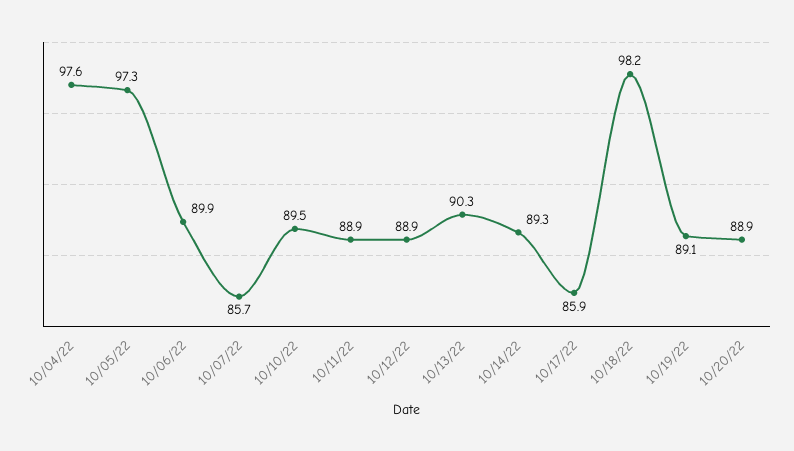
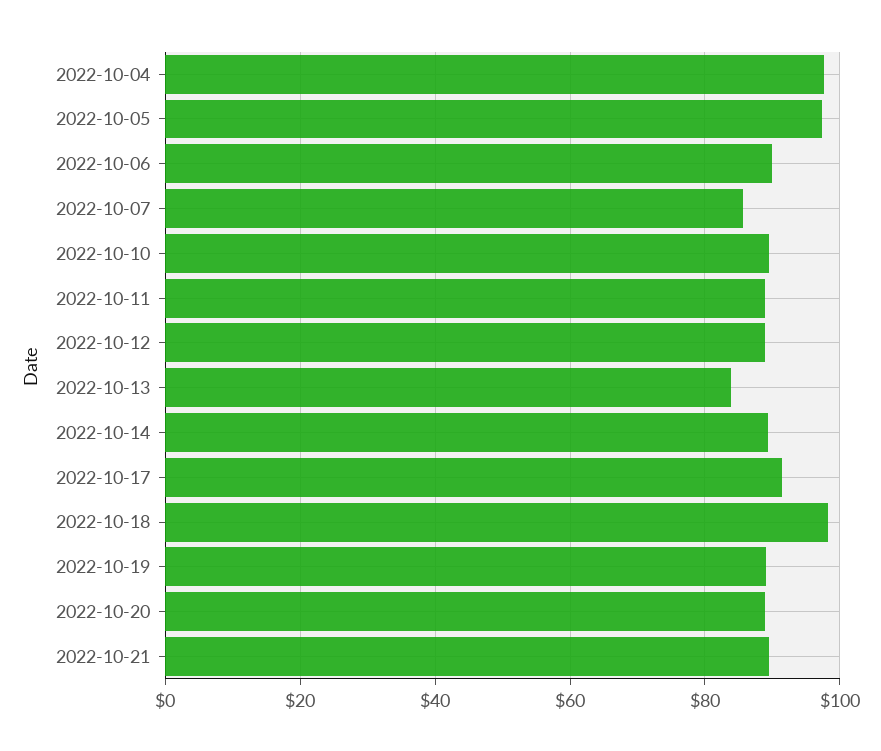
10/13/22: 90.3 -> 84
10/17/22: 85.9 -> 92
2022-10-21: none -> 90

